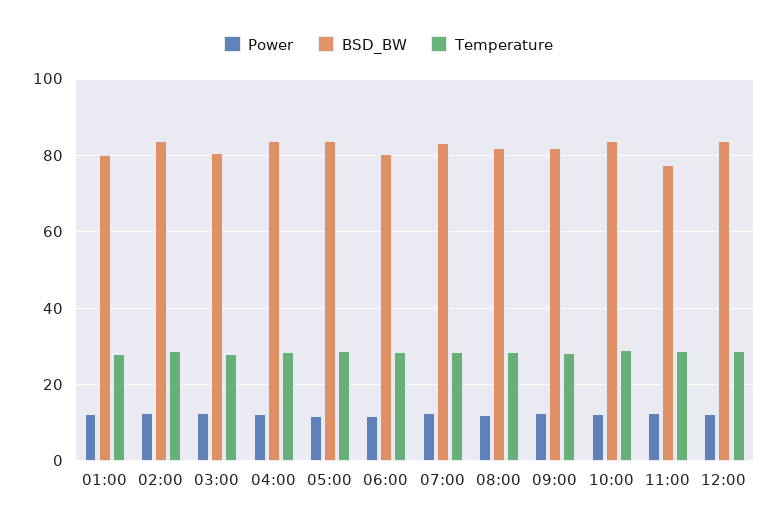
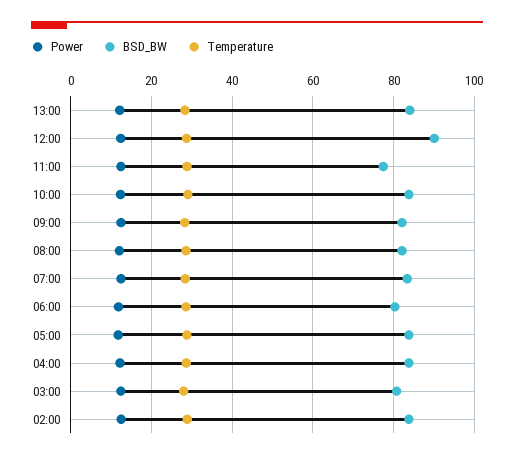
Power, 01:00: 12 -> none
BSD_BW, 01:00: 80 -> none
Temperature, 01:00: 28 -> none
BSD_BW, 12:00: 84 -> 90
Power, 13:00: none -> 12
BSD_BW, 13:00: none -> 84
Temperature, 13:00: none -> 28

